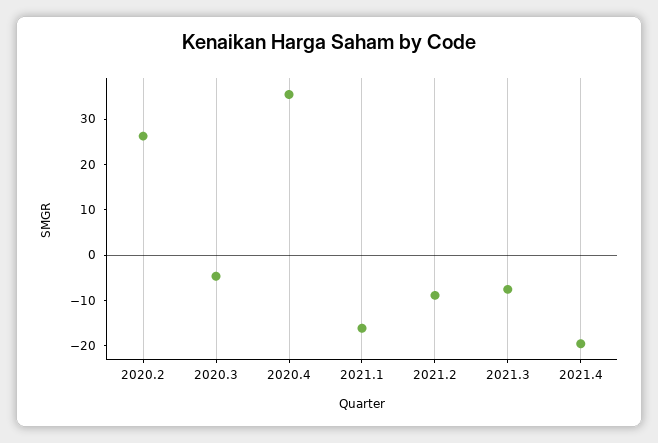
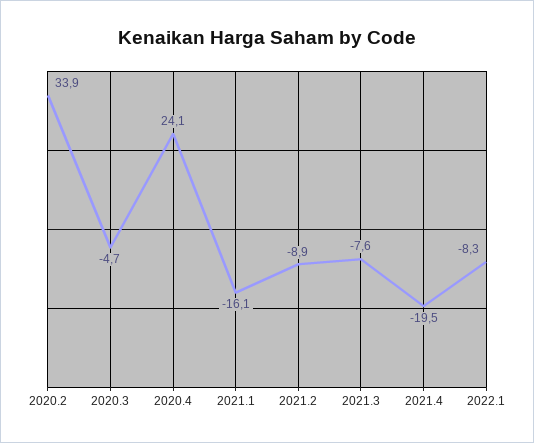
2020.2: 26 -> 33.9
2020.4: 36 -> 24.1
2022.1: none -> -8.3

